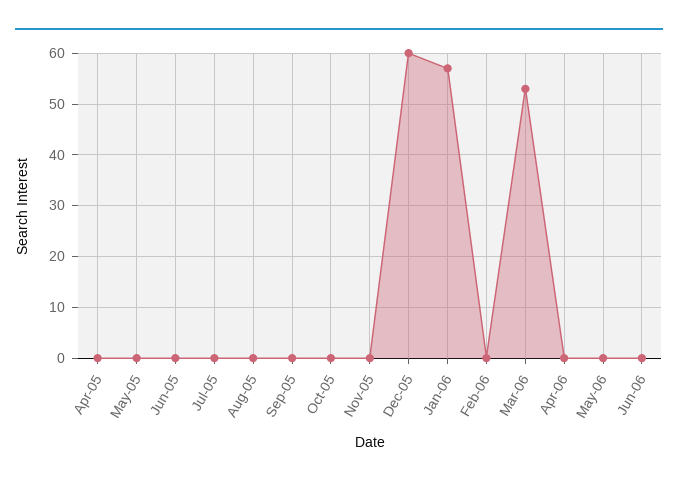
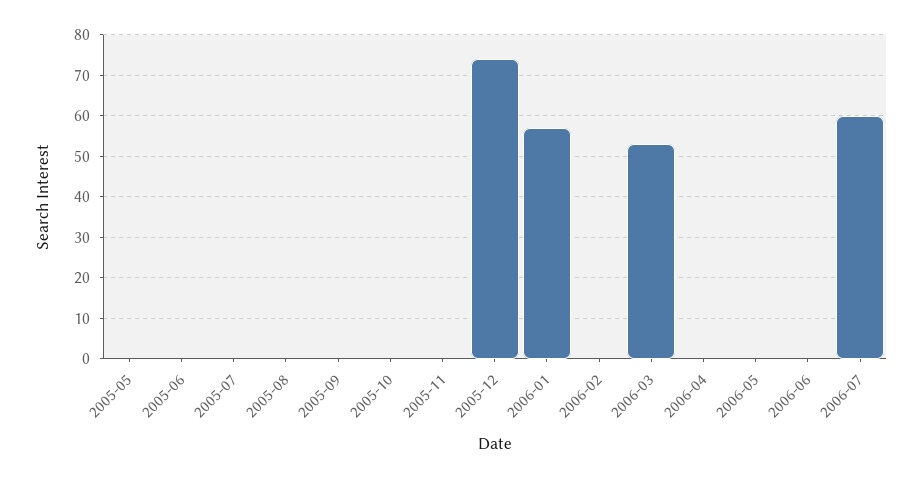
Apr-05: 0 -> none
Dec-05: 60 -> 75
2006-07: none -> 60

